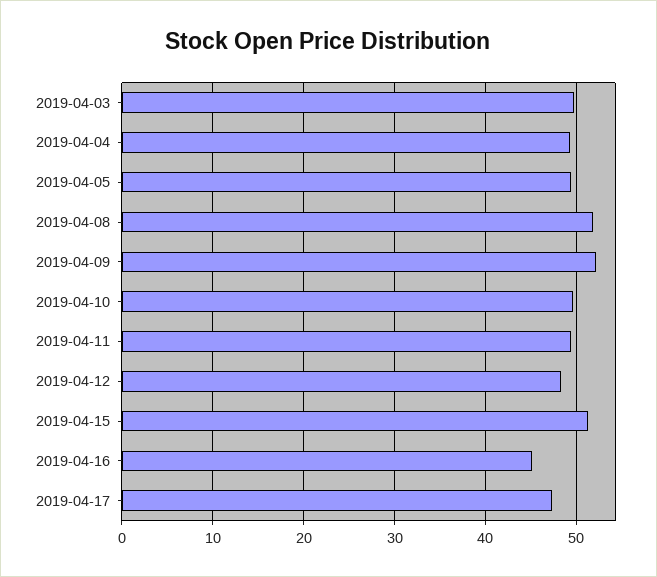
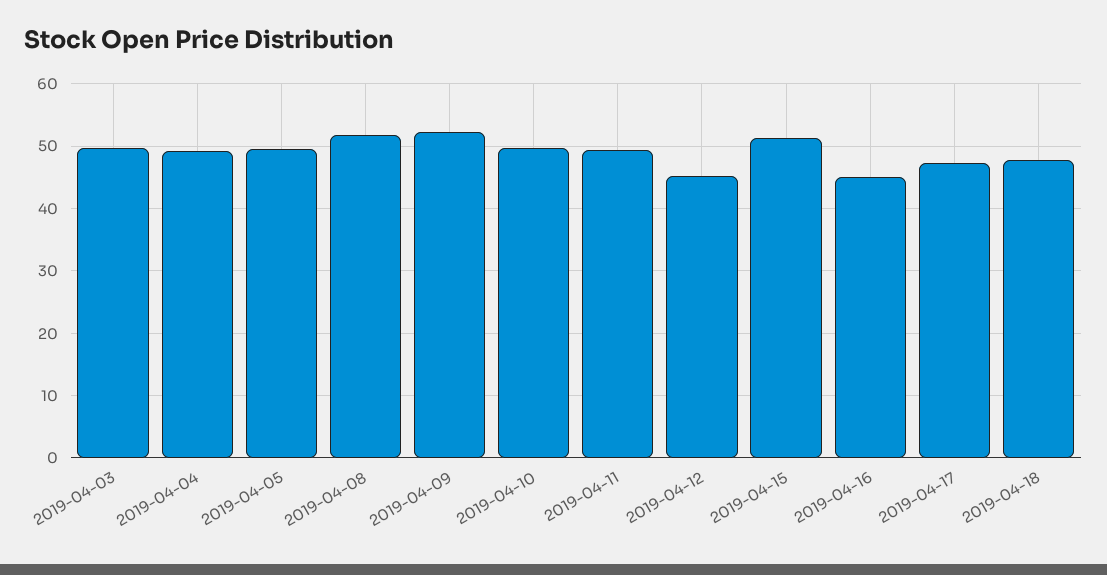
2019-04-12: 48 -> 45
2019-04-18: none -> 48

